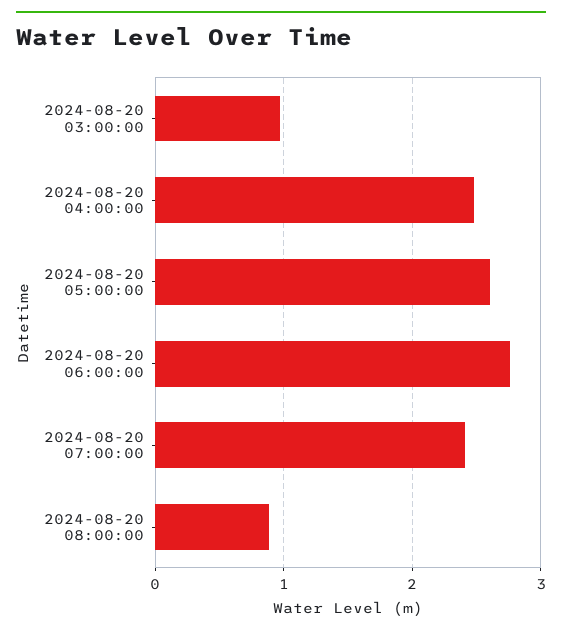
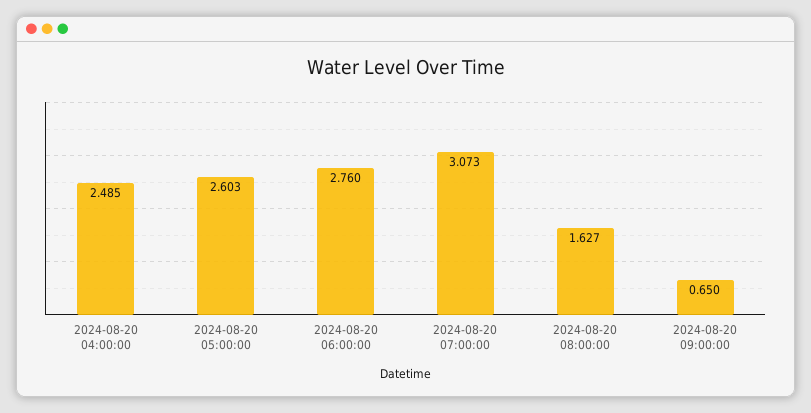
2024-08-20 03:00:00: 1 -> none
2024-08-20 07:00:00: 2.4 -> 3.073
2024-08-20 08:00:00: 0.9 -> 1.627
2024-08-20 09:00:00: none -> 0.65

